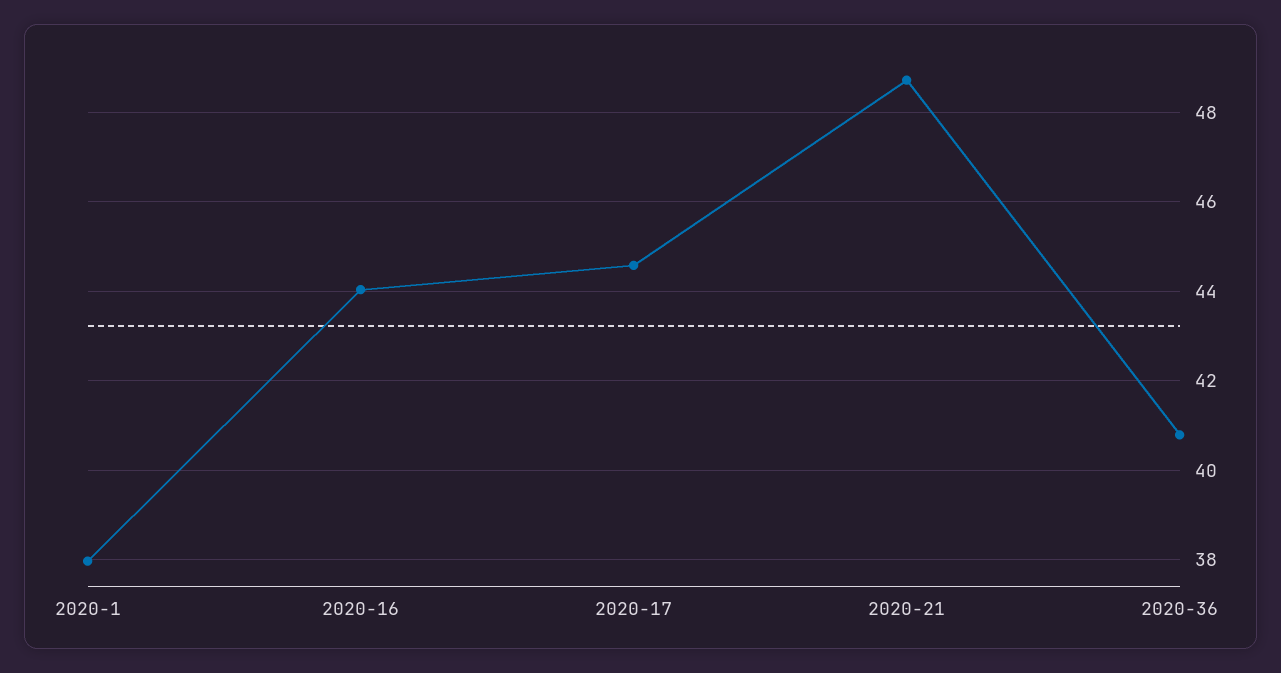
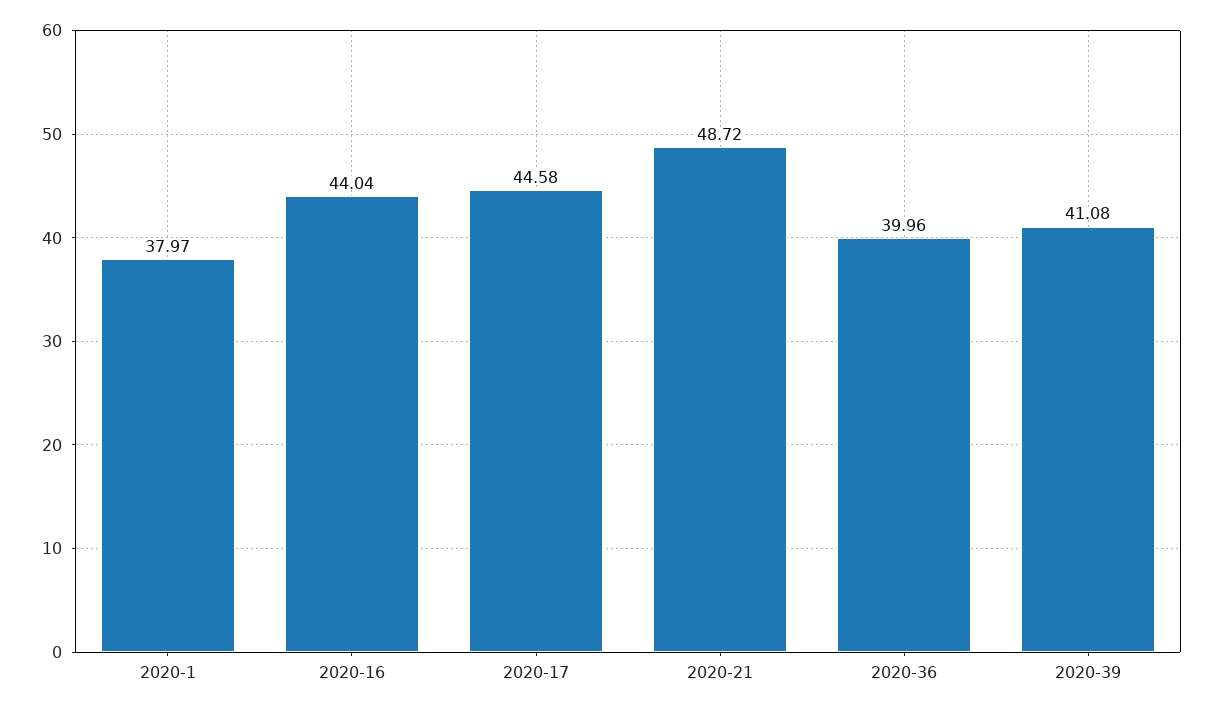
2020-36: 40.8 -> 39.96
2020-39: none -> 41.08

